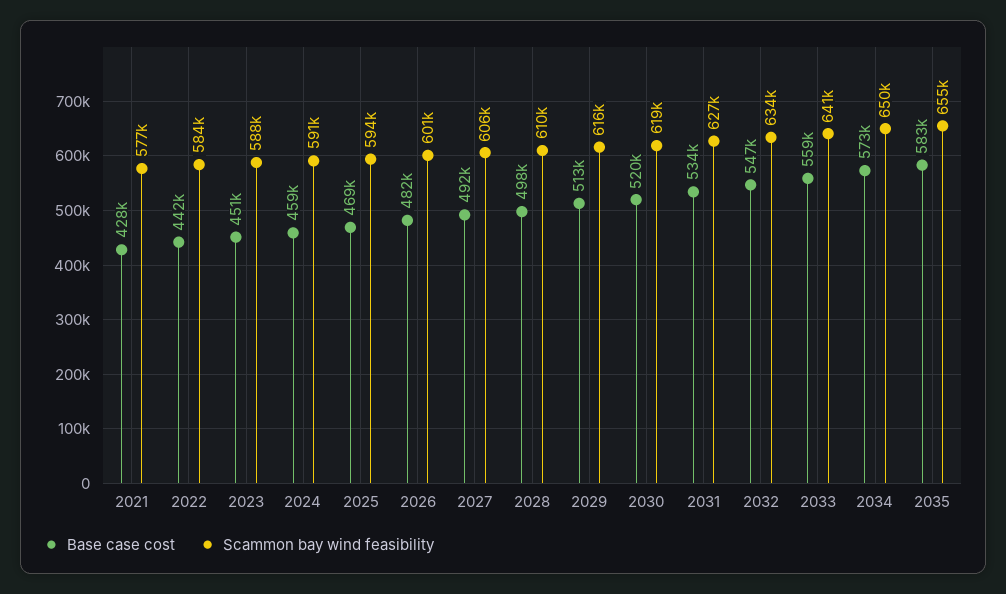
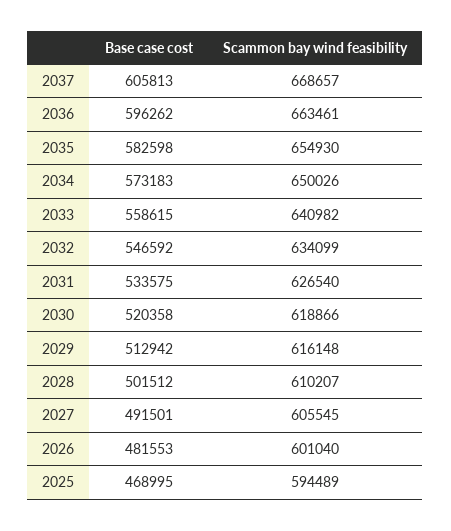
Base case cost, 2021: 428000 -> none
Scammon bay wind feasibility, 2021: 577000 -> none
Base case cost, 2022: 442000 -> none
Scammon bay wind feasibility, 2022: 584000 -> none
Base case cost, 2023: 451000 -> none
Scammon bay wind feasibility, 2023: 588000 -> none
Base case cost, 2024: 459000 -> none
Scammon bay wind feasibility, 2024: 591000 -> none
Base case cost, 2028: 498000 -> 501512
Base case cost, 2037: none -> 605813
Scammon bay wind feasibility, 2037: none -> 668657
Base case cost, 2036: none -> 596262
Scammon bay wind feasibility, 2036: none -> 663461

